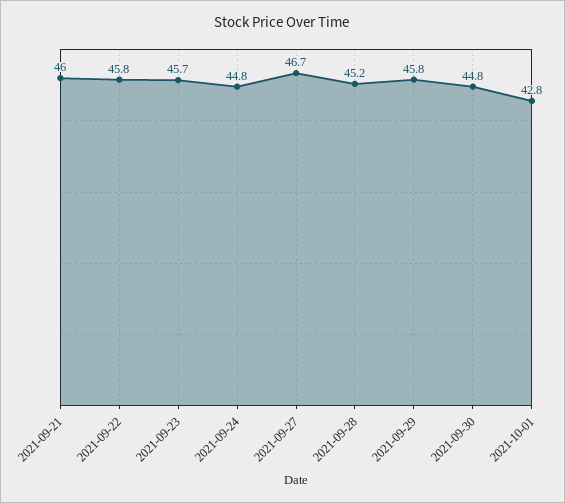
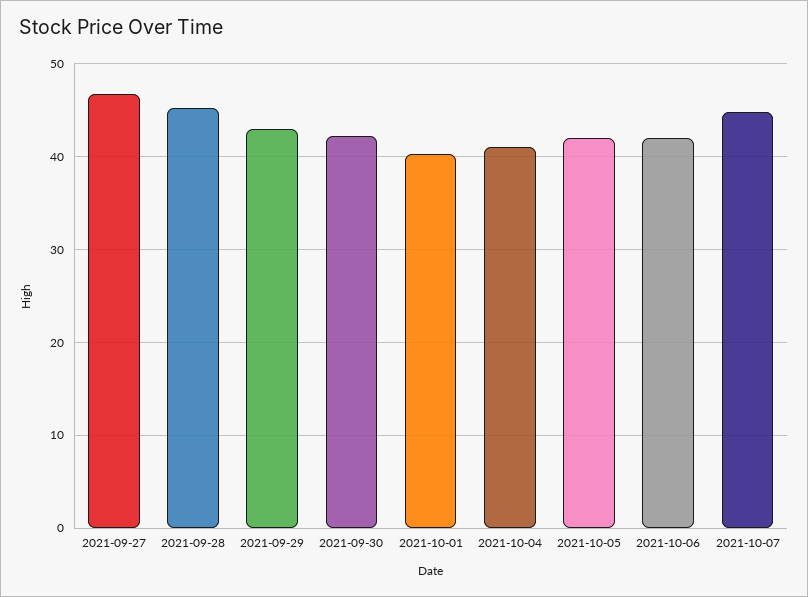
2021-09-21: 46 -> none
2021-09-22: 45.8 -> none
2021-09-23: 45.7 -> none
2021-09-24: 44.8 -> none
2021-09-29: 45.8 -> 43
2021-09-30: 44.8 -> 42
2021-10-01: 42.8 -> 40
2021-10-04: none -> 41
2021-10-05: none -> 42
2021-10-06: none -> 42
2021-10-07: none -> 45

